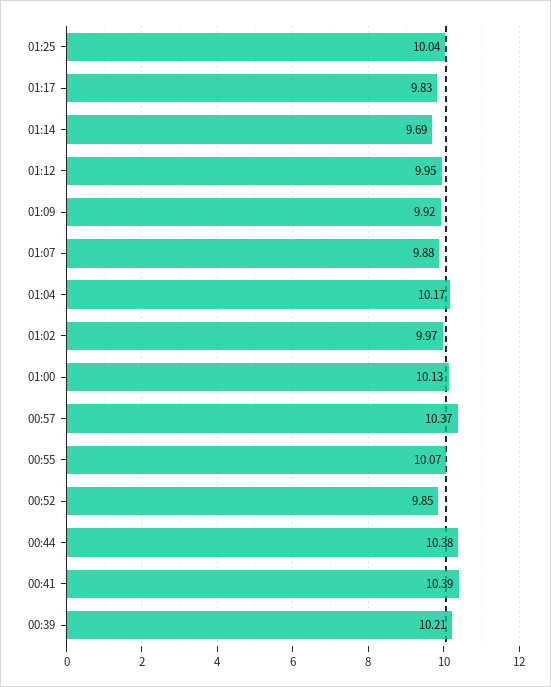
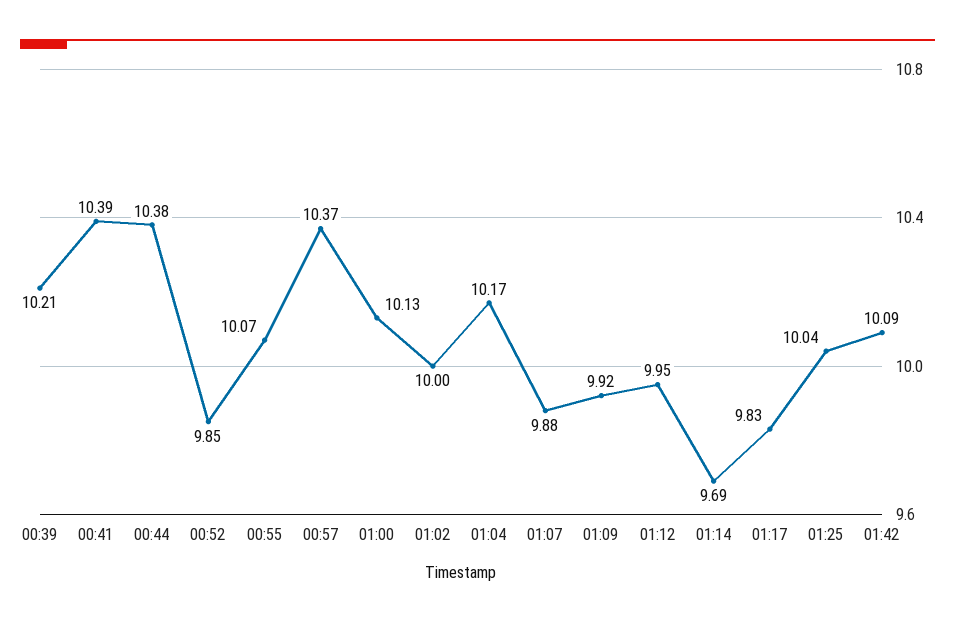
01:02: 9.97 -> 10
01:42: none -> 10.09

